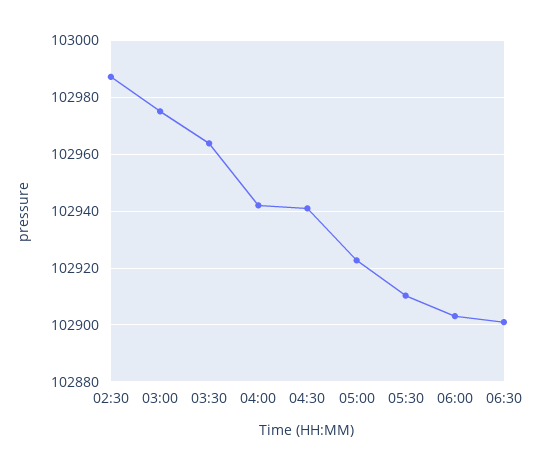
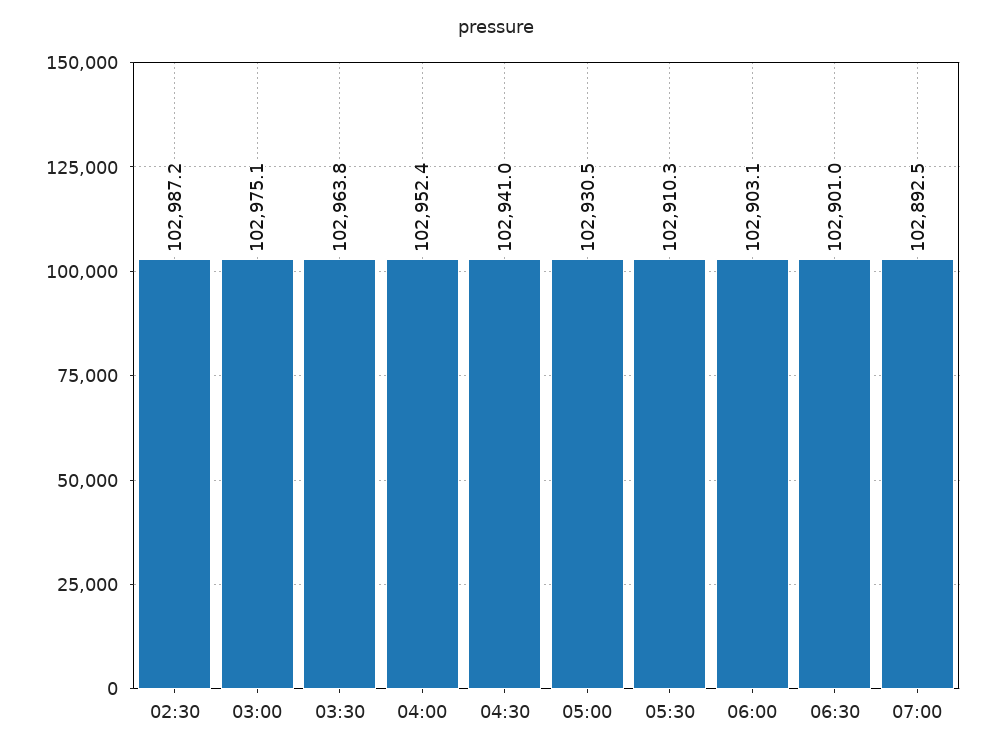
04:00: 102942.5 -> 102952.4
05:00: 102922.5 -> 102930.5
07:00: none -> 102892.5

